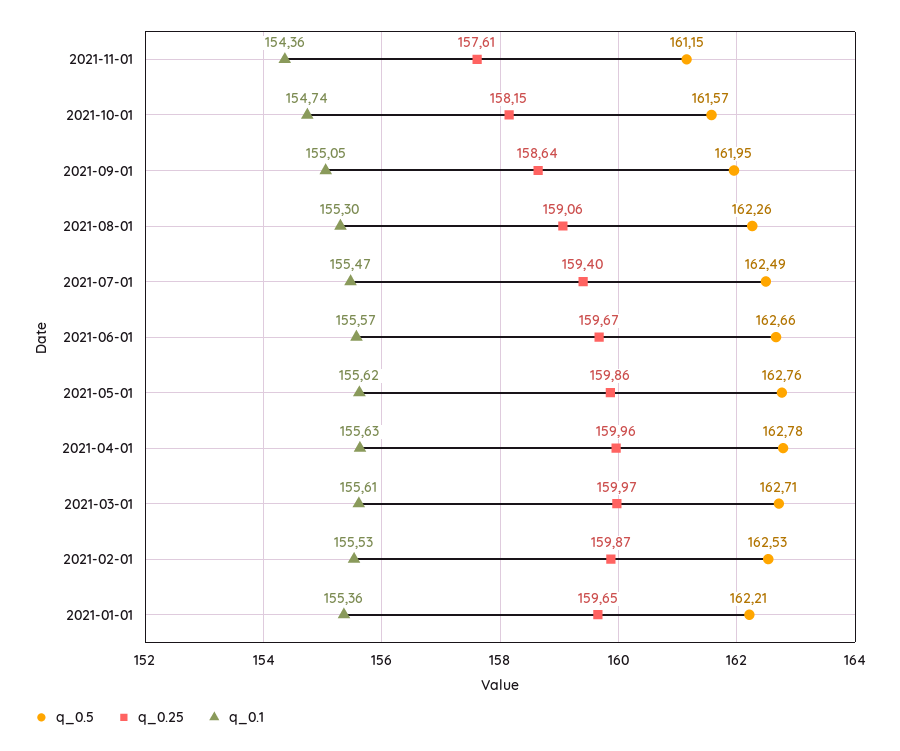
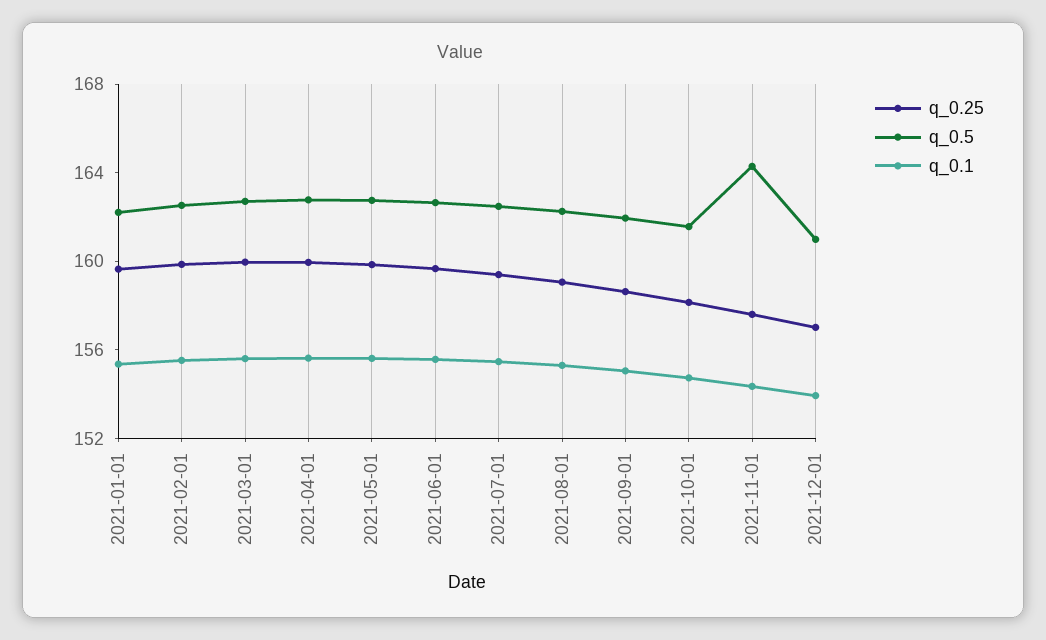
q_0.5, 2021-11-01: 161.15 -> 164
q_0.25, 2021-12-01: none -> 157
q_0.5, 2021-12-01: none -> 161
q_0.1, 2021-12-01: none -> 154

